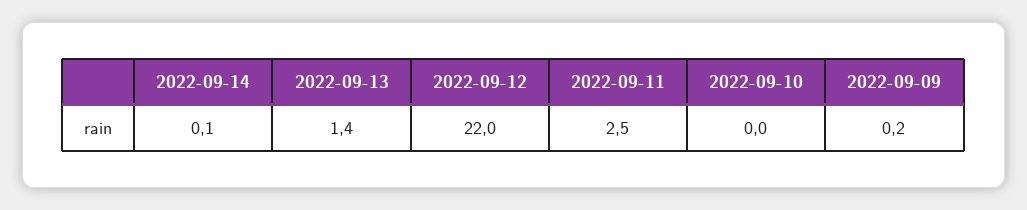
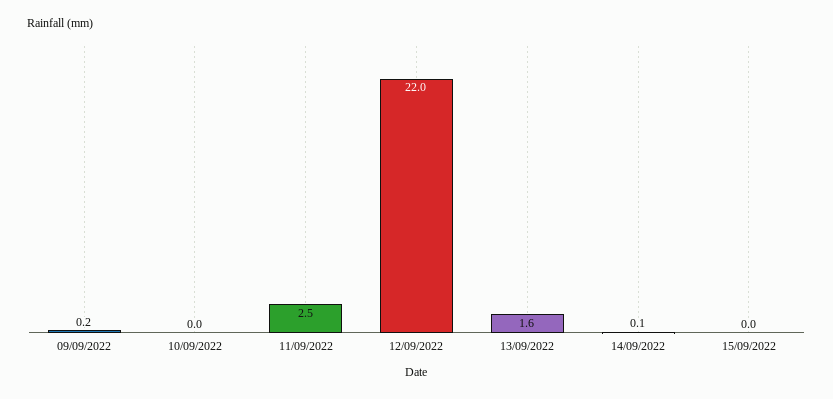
2022-09-13: 1.4 -> 1.6
15/09/2022: none -> 0

